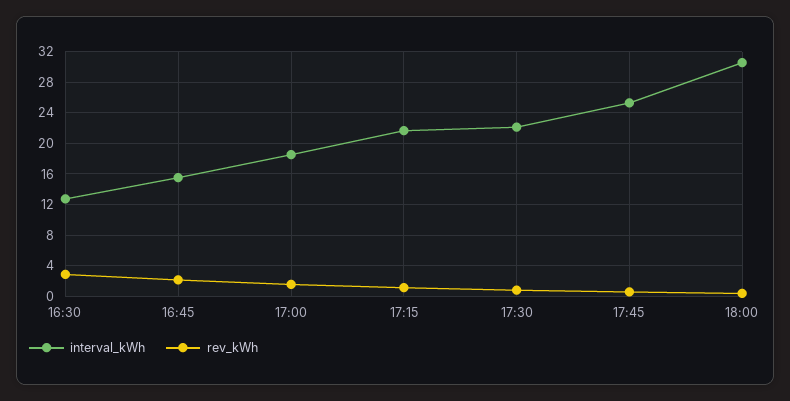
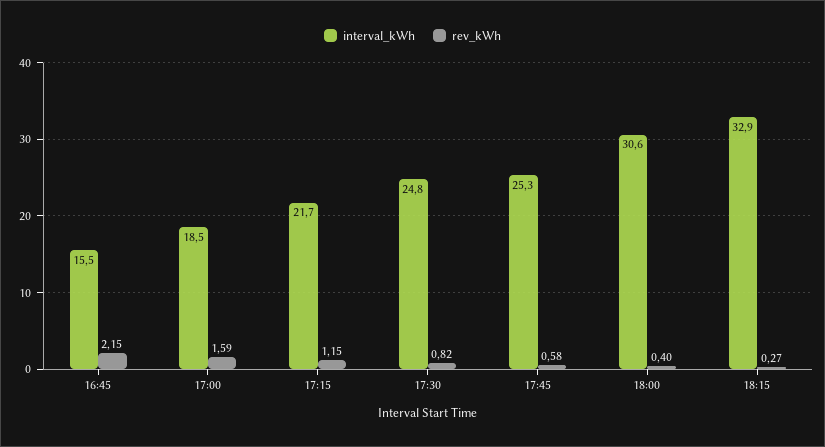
interval_kWh, 16:30: 13 -> none
rev_kWh, 16:30: 3 -> none
interval_kWh, 17:30: 22 -> 24.8
interval_kWh, 18:15: none -> 32.9
rev_kWh, 18:15: none -> 0.27

